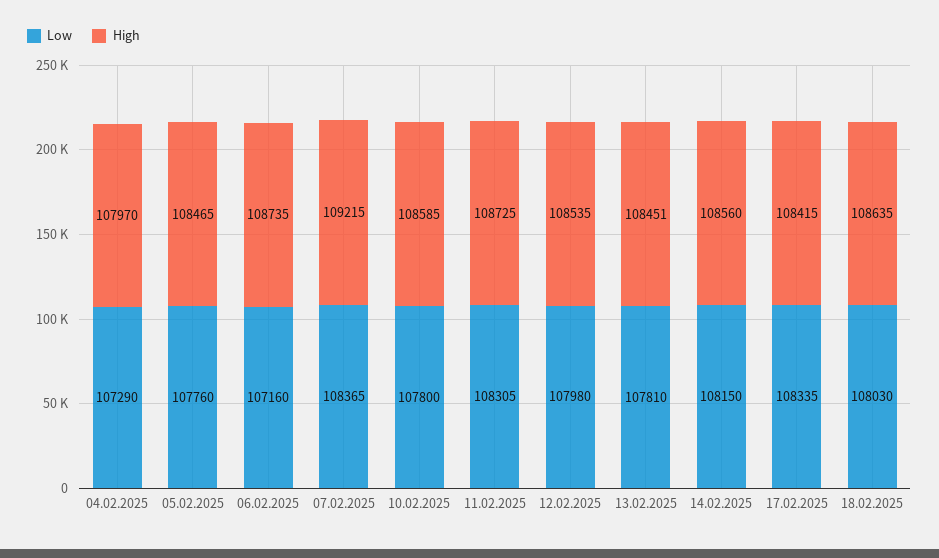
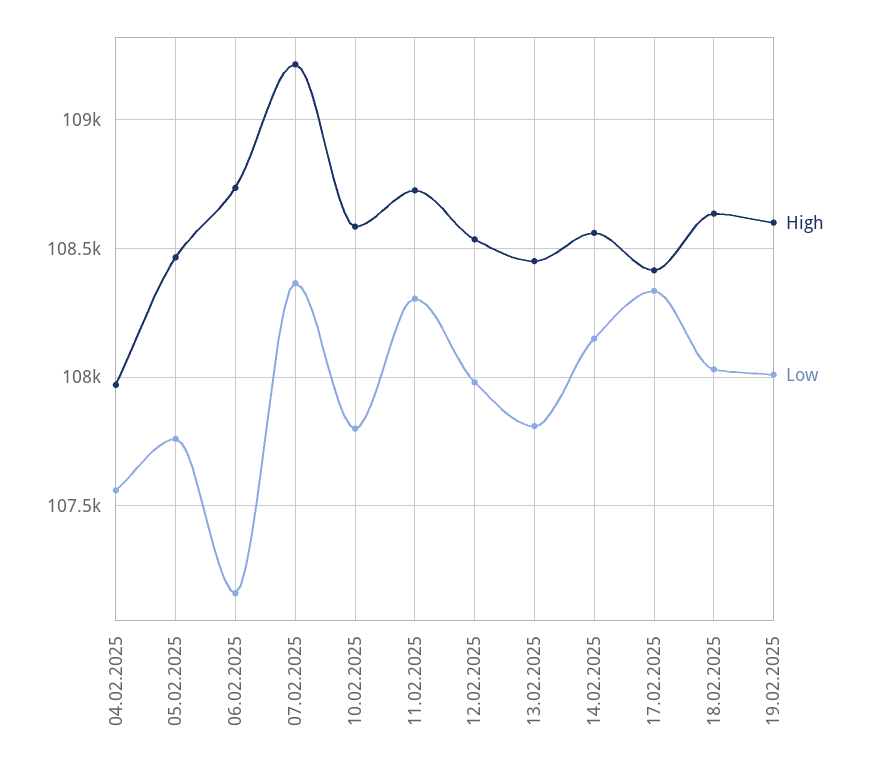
Low, 04.02.2025: 107290 -> 107550
High, 19.02.2025: none -> 108600
Low, 19.02.2025: none -> 108000

